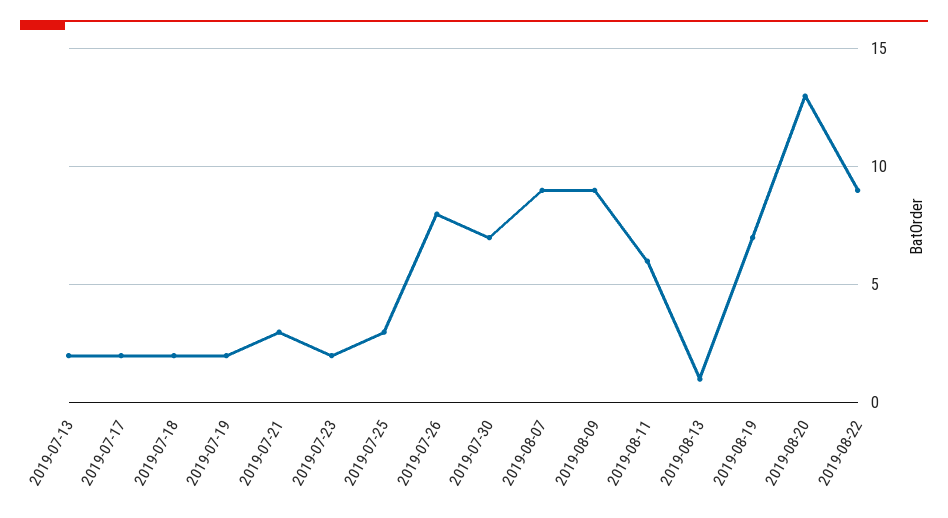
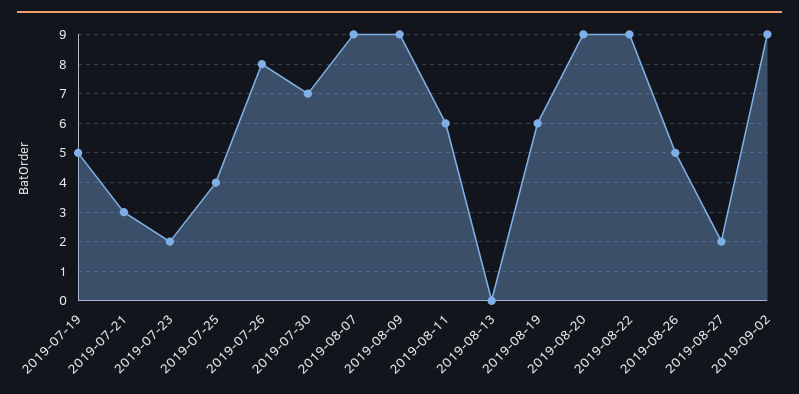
2019-07-13: 2 -> none
2019-07-17: 2 -> none
2019-07-18: 2 -> none
2019-07-19: 2 -> 5
2019-07-25: 3 -> 4
2019-08-13: 1 -> 0
2019-08-19: 7 -> 6
2019-08-20: 13 -> 9
2019-08-26: none -> 5
2019-08-27: none -> 2
2019-09-02: none -> 9

